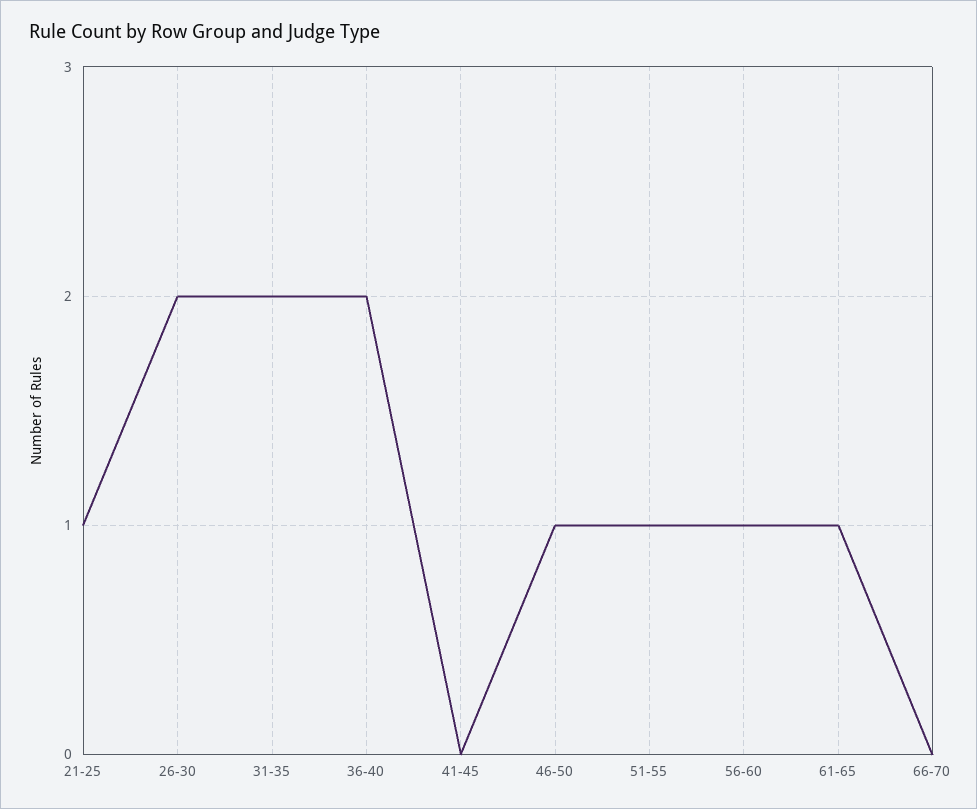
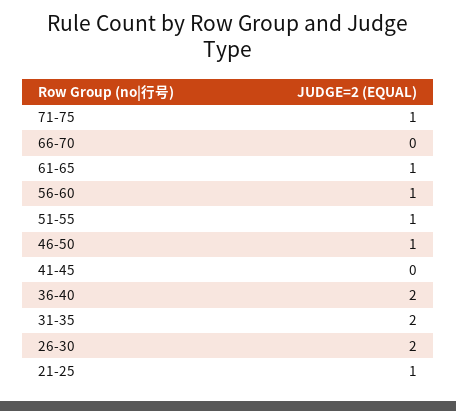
71-75: none -> 1

